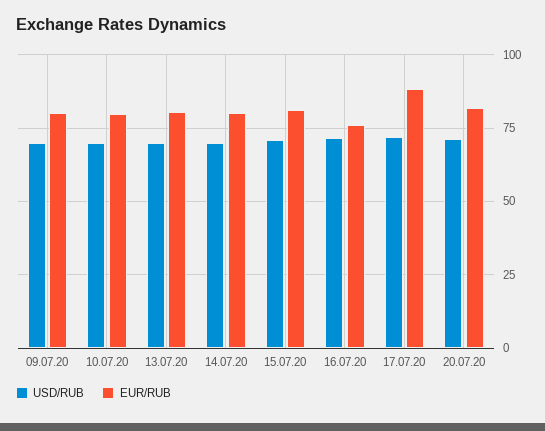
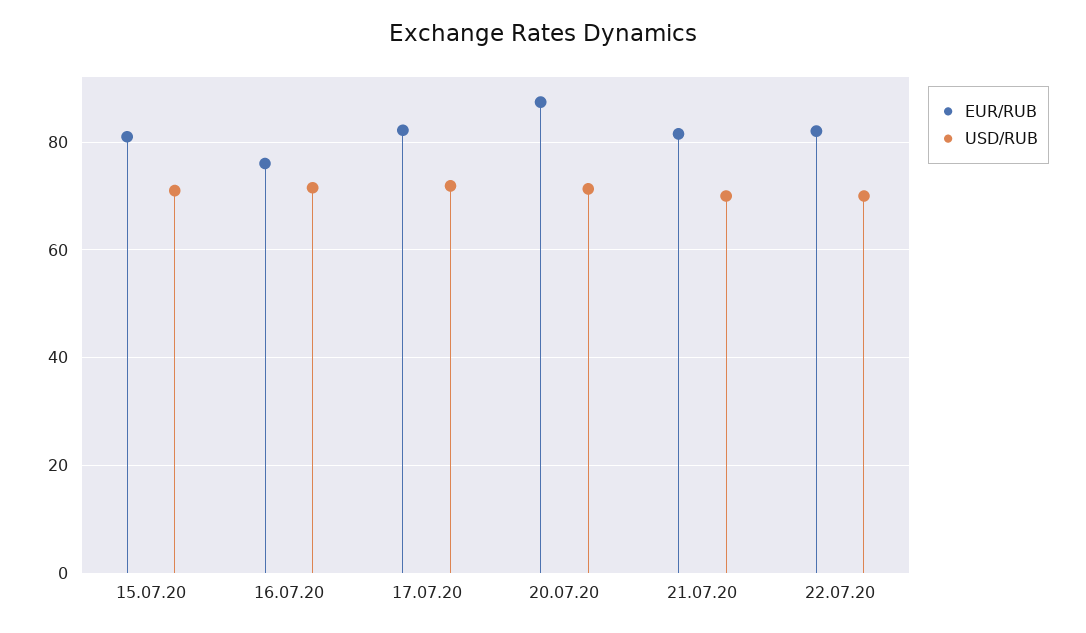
USD/RUB, 09.07.20: 70 -> none
EUR/RUB, 09.07.20: 80 -> none
USD/RUB, 10.07.20: 70 -> none
EUR/RUB, 10.07.20: 80 -> none
USD/RUB, 13.07.20: 70 -> none
EUR/RUB, 13.07.20: 80 -> none
USD/RUB, 14.07.20: 70 -> none
EUR/RUB, 14.07.20: 80 -> none
EUR/RUB, 17.07.20: 87.5 -> 82
EUR/RUB, 20.07.20: 82.5 -> 88
EUR/RUB, 21.07.20: none -> 82
USD/RUB, 21.07.20: none -> 70
EUR/RUB, 22.07.20: none -> 82
USD/RUB, 22.07.20: none -> 70

